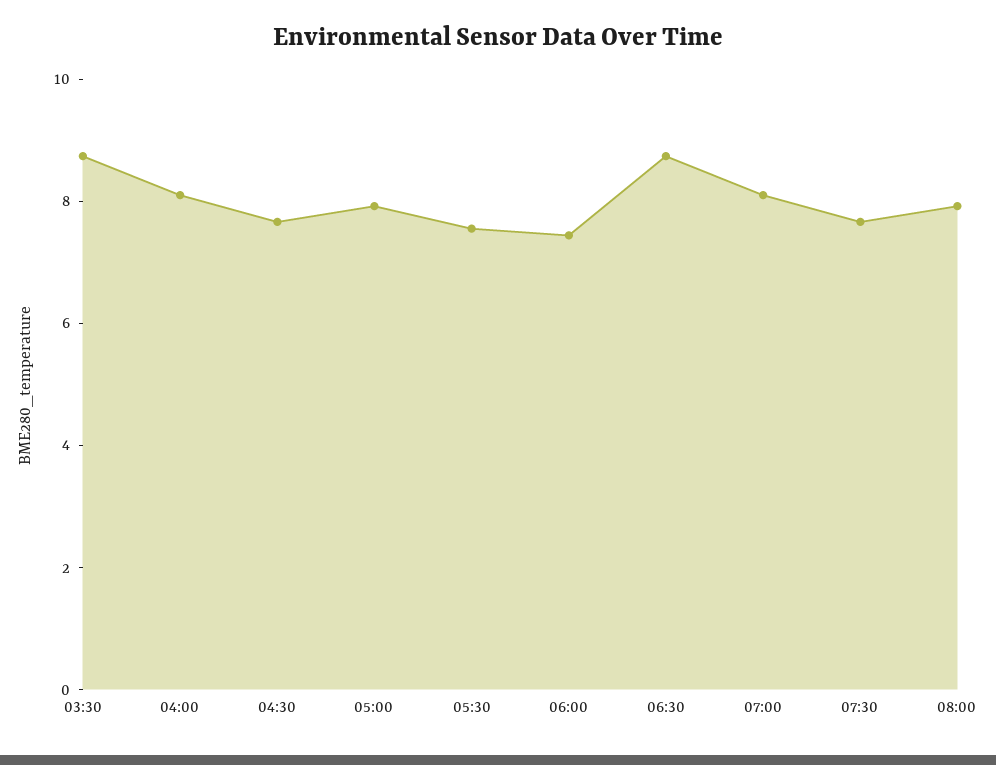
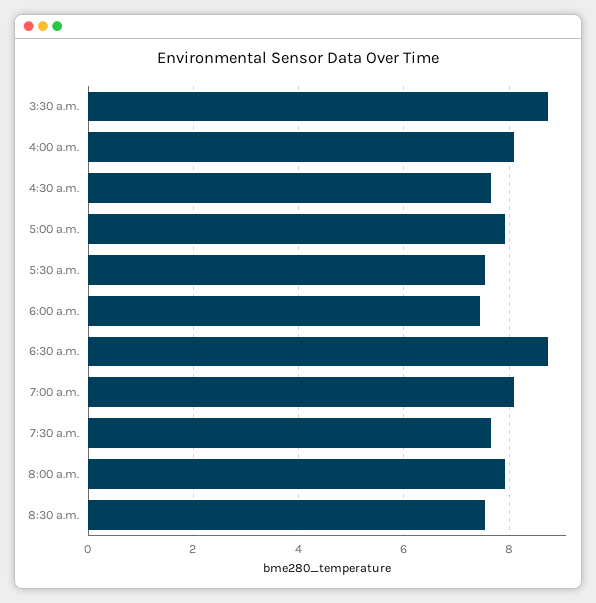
8:30 a.m.: none -> 7.6

